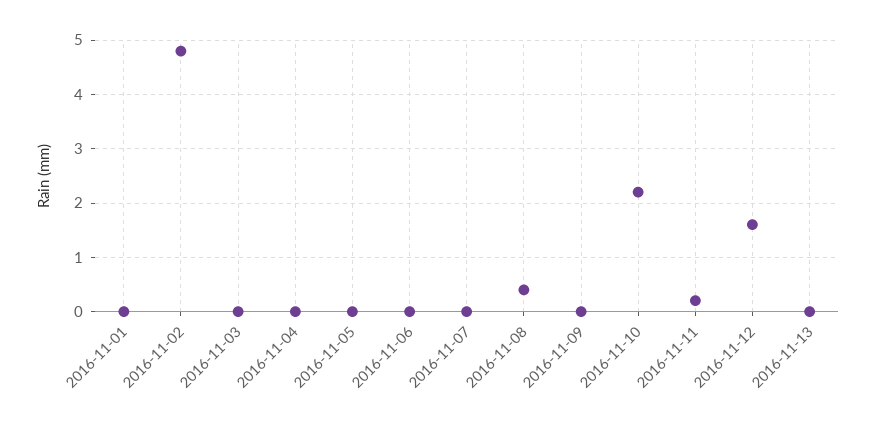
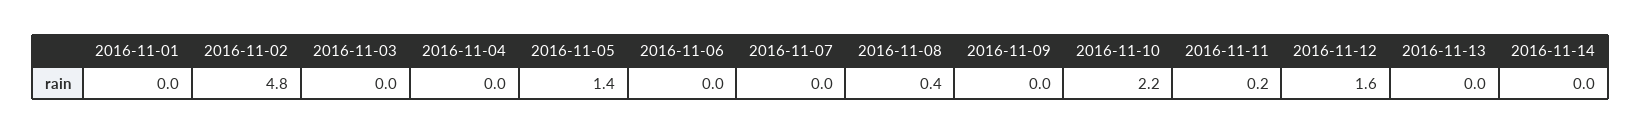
2016-11-05: 0 -> 1.4
2016-11-14: none -> 0

